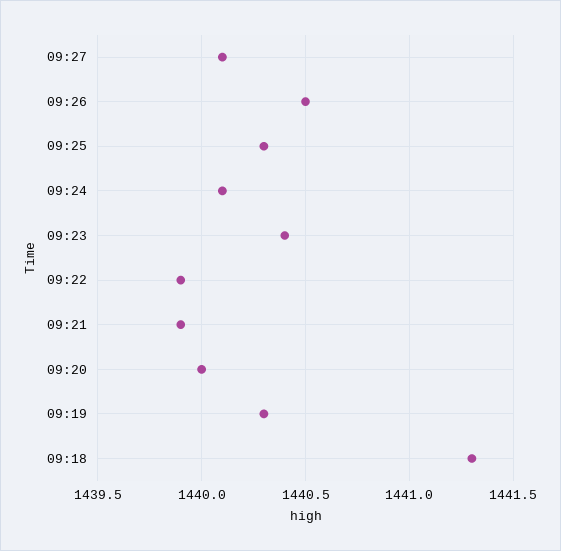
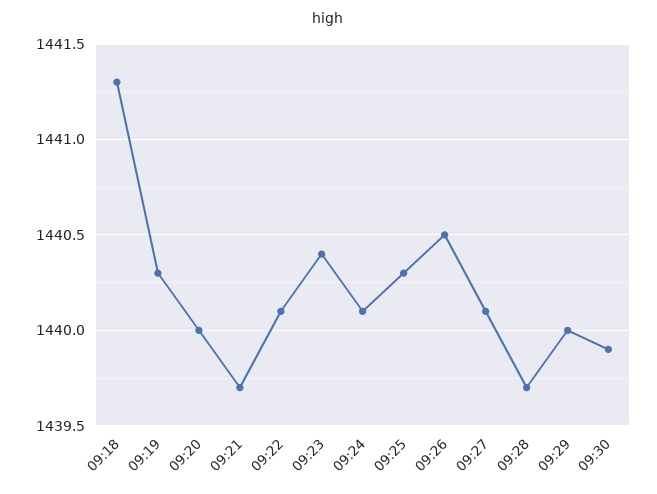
09:22: 1439.9 -> 1440.1
09:21: 1439.9 -> 1439.7
09:28: none -> 1439.7
09:29: none -> 1440
09:30: none -> 1439.9

